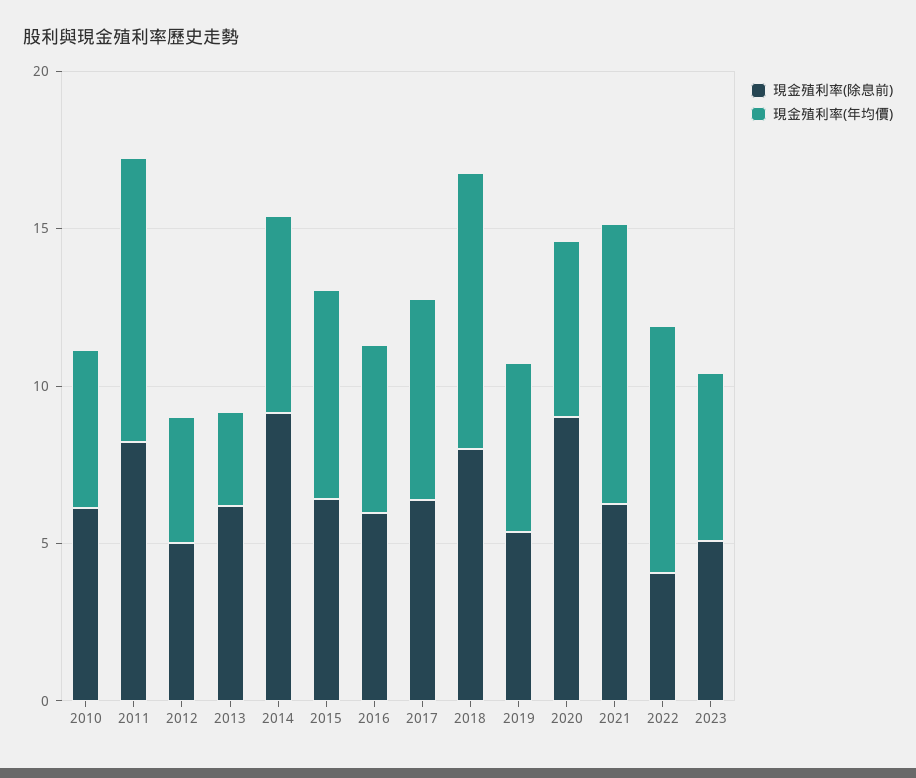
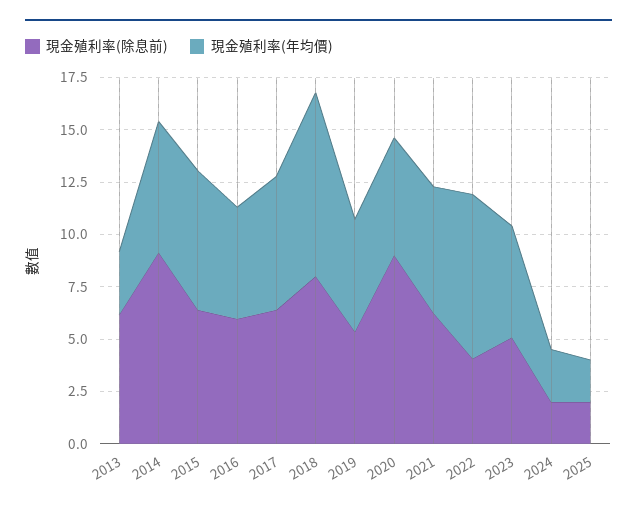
現金殖利率(除息前), 2010: 6 -> none
現金殖利率(年均價), 2010: 5 -> none
現金殖利率(除息前), 2011: 8 -> none
現金殖利率(年均價), 2011: 9 -> none
現金殖利率(除息前), 2012: 5 -> none
現金殖利率(年均價), 2012: 4 -> none
現金殖利率(年均價), 2021: 9 -> 6
現金殖利率(除息前), 2024: none -> 2
現金殖利率(年均價), 2024: none -> 2.5
現金殖利率(除息前), 2025: none -> 2
現金殖利率(年均價), 2025: none -> 2

